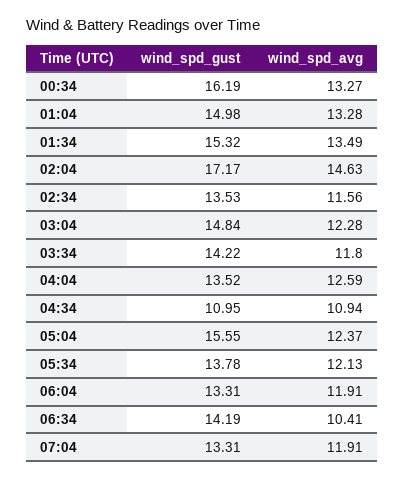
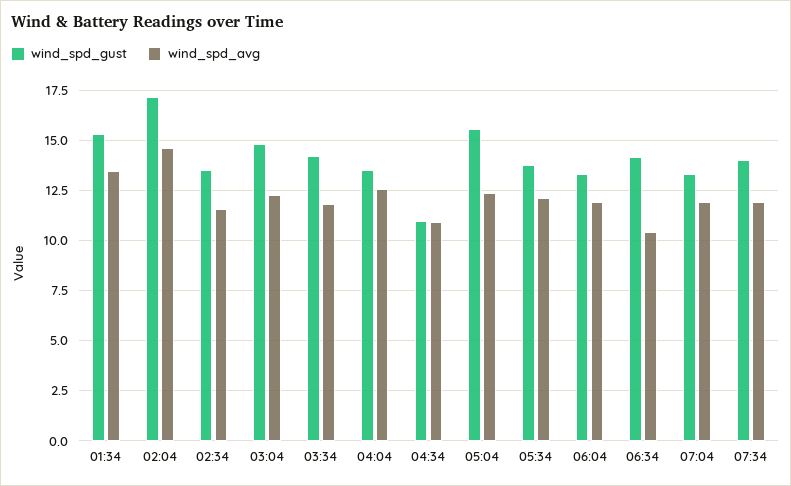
wind_spd_gust, 00:34: 16.19 -> none
wind_spd_avg, 00:34: 13.27 -> none
wind_spd_gust, 01:04: 14.98 -> none
wind_spd_avg, 01:04: 13.28 -> none
wind_spd_gust, 07:34: none -> 14
wind_spd_avg, 07:34: none -> 12

